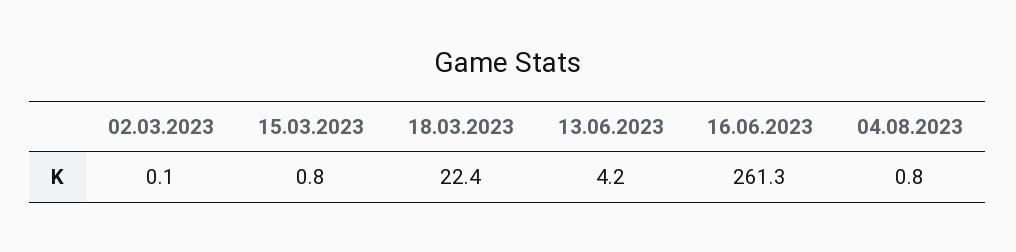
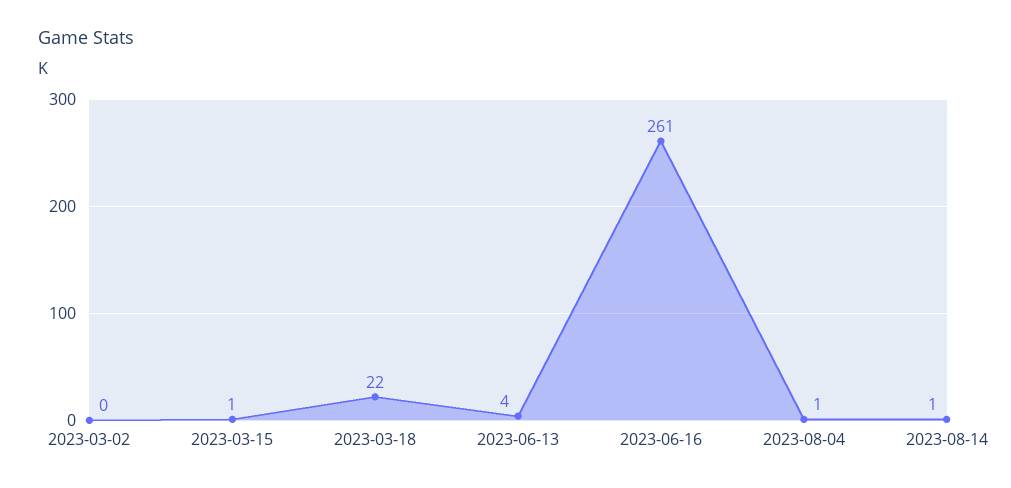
2023-08-14: none -> 1

